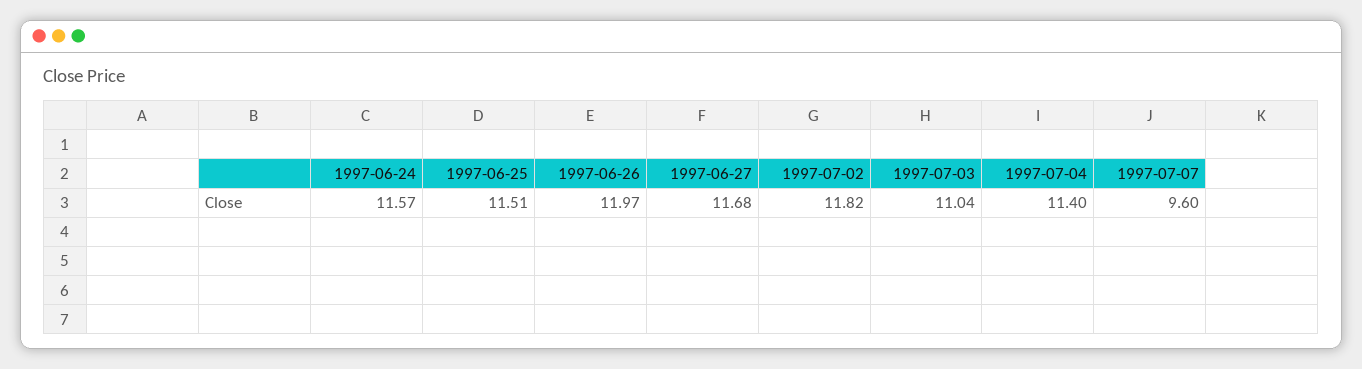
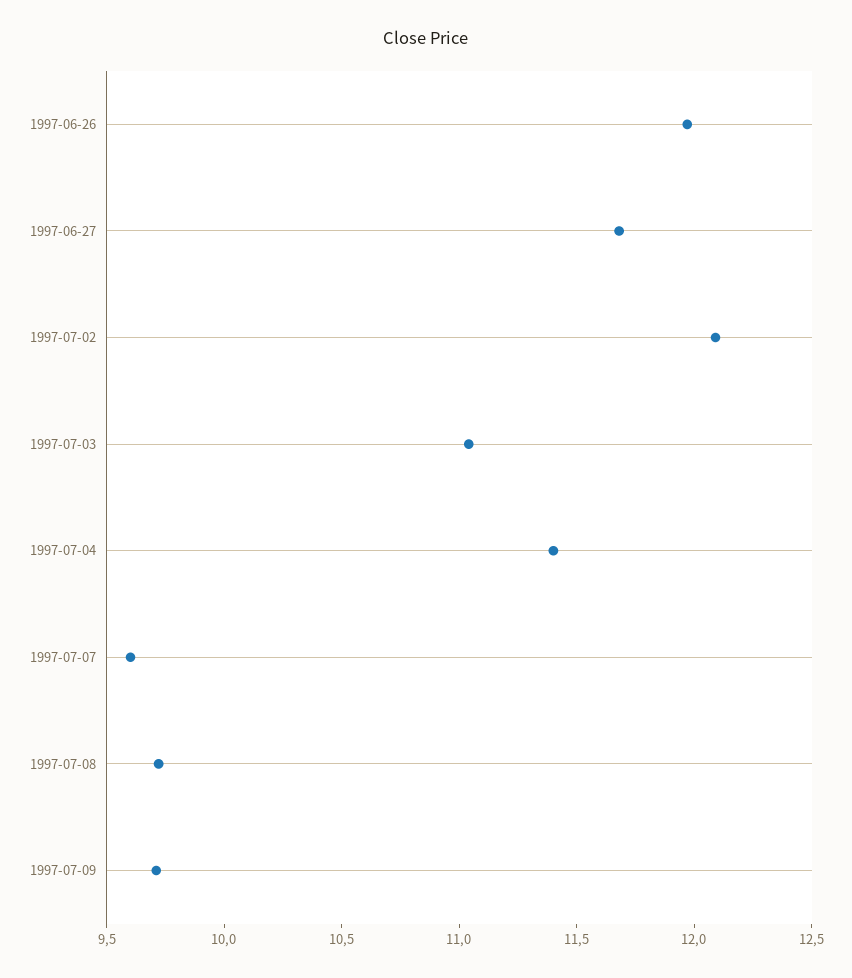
1997-06-24: 11.57 -> none
1997-06-25: 11.51 -> none
1997-07-02: 11.82 -> 12.1
1997-07-08: none -> 9.7
1997-07-09: none -> 9.7

